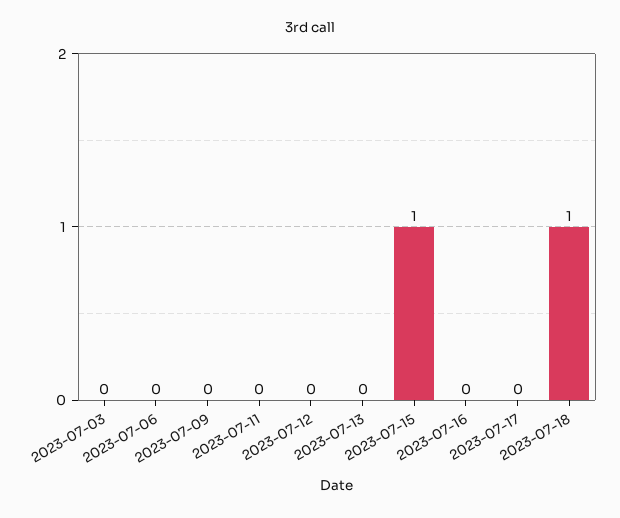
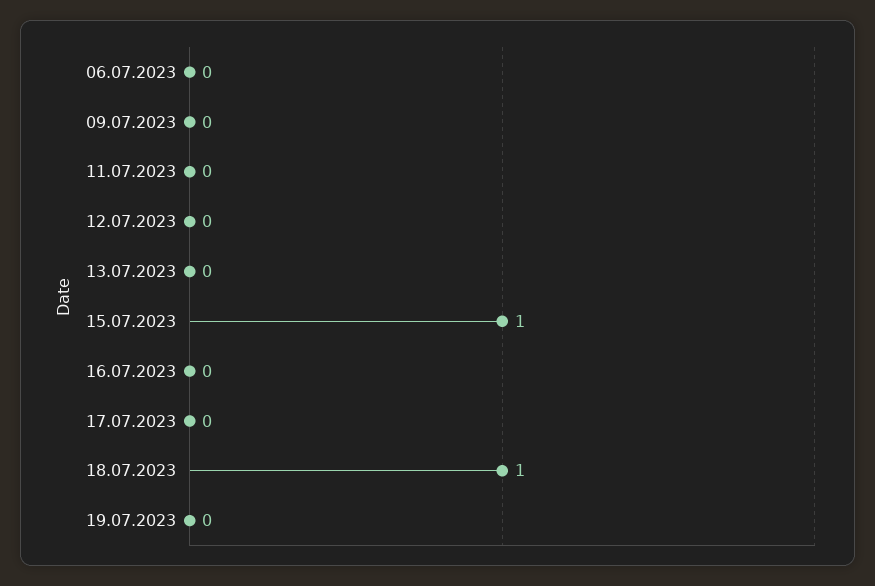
2023-07-03: 0 -> none
19.07.2023: none -> 0

